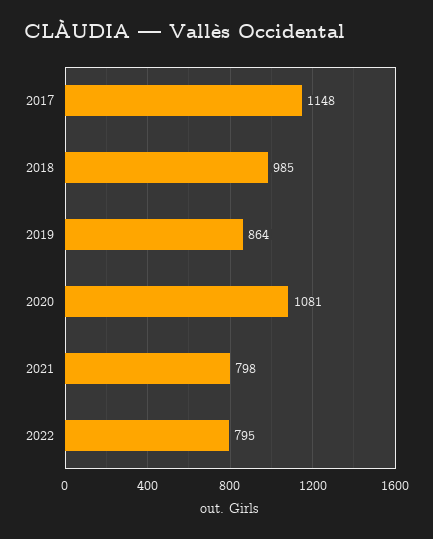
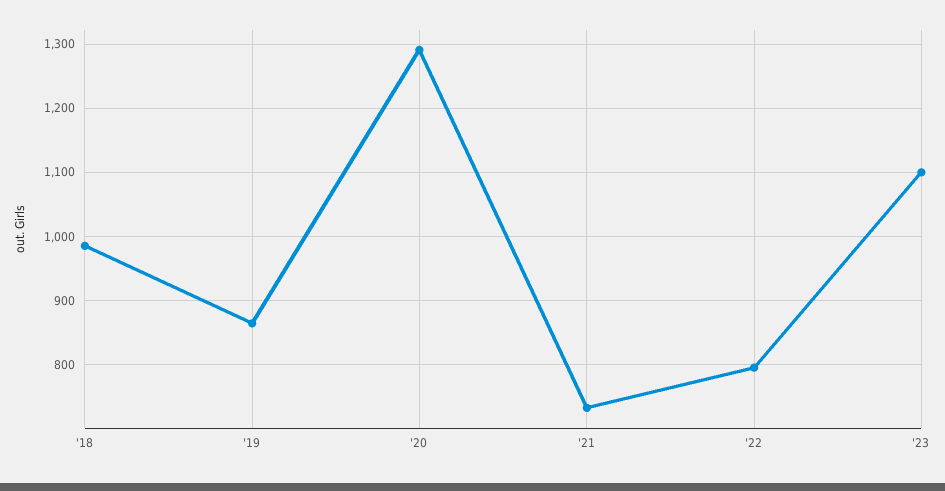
2017: 1148 -> none
2020: 1081 -> 1290
2021: 798 -> 730
'23: none -> 1100

